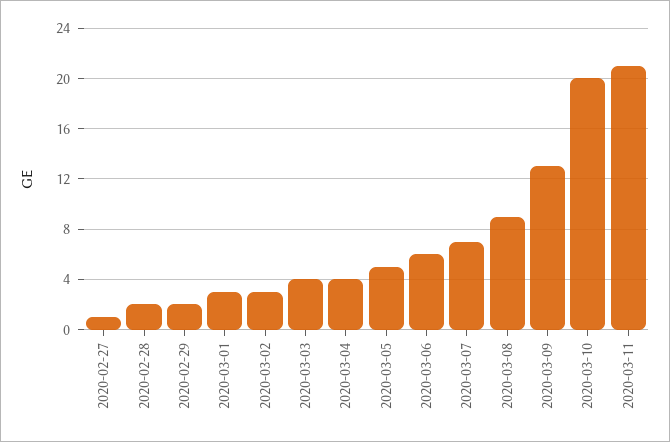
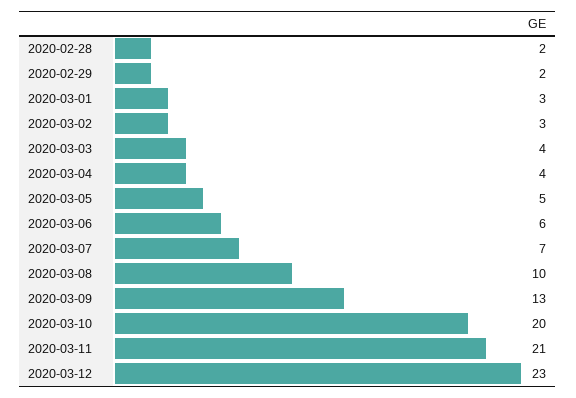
2020-02-27: 1 -> none
2020-03-08: 9 -> 10
2020-03-12: none -> 23

